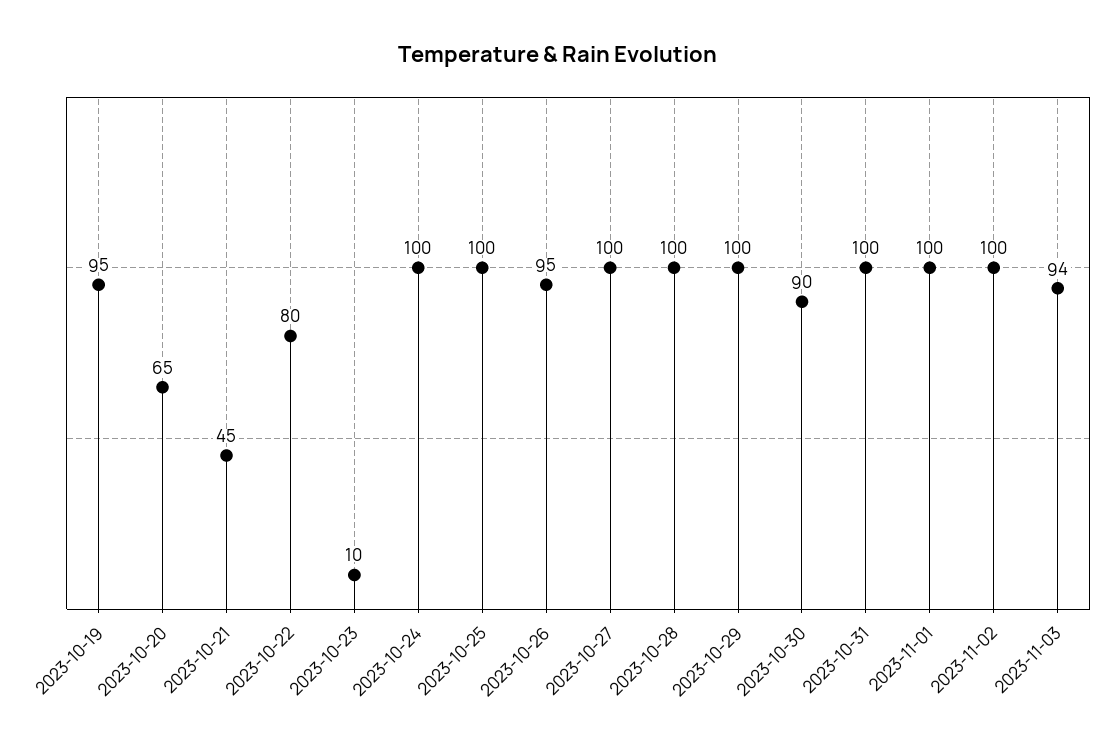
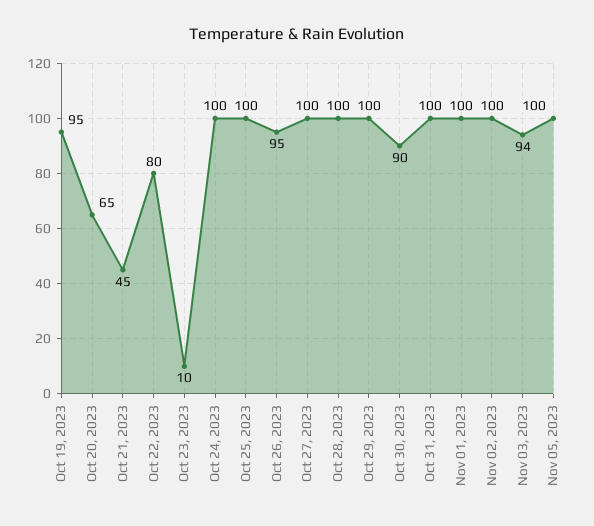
Nov 05, 2023: none -> 100

